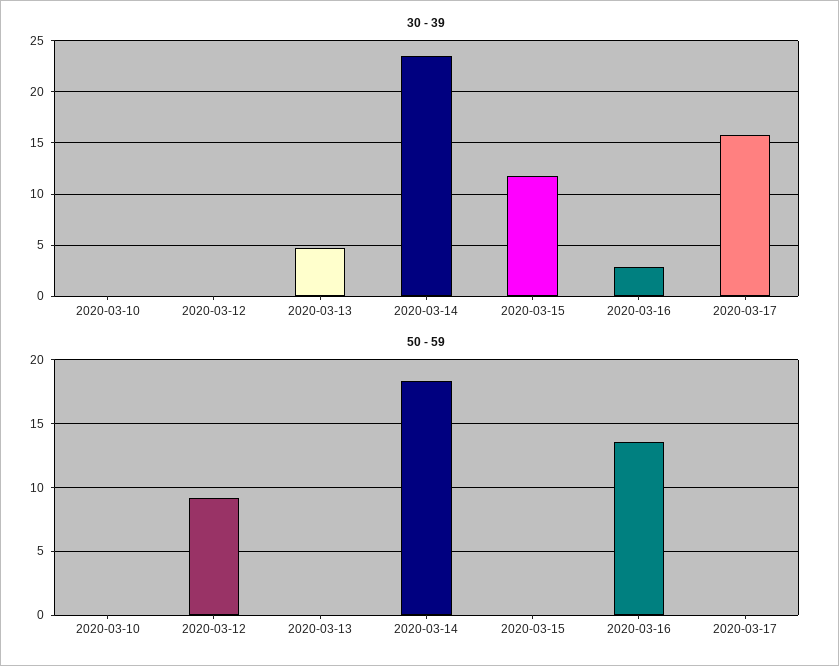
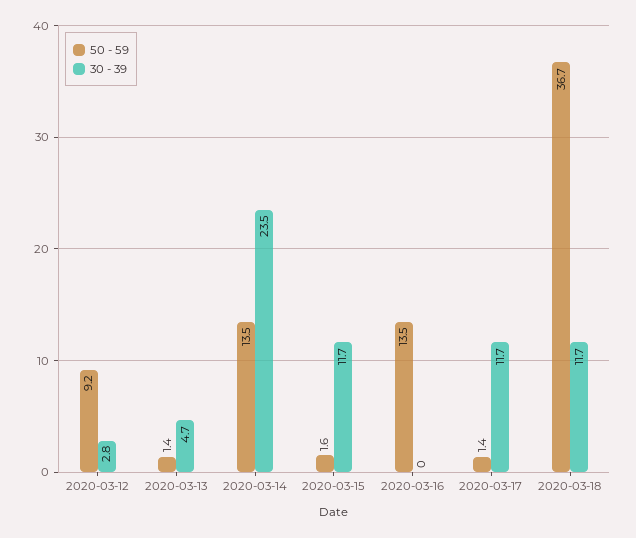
30 - 39, 2020-03-10: 0 -> none
30 - 39, 2020-03-12: 0 -> 2.8
30 - 39, 2020-03-16: 3 -> 0
30 - 39, 2020-03-17: 16 -> 11.7
50 - 59, 2020-03-10: 0 -> none
50 - 59, 2020-03-13: 0 -> 1.4
50 - 59, 2020-03-14: 18.5 -> 13.5
50 - 59, 2020-03-15: 0 -> 1.6
50 - 59, 2020-03-17: 0 -> 1.4
50 - 59, 2020-03-18: none -> 36.7
30 - 39, 2020-03-18: none -> 11.7

